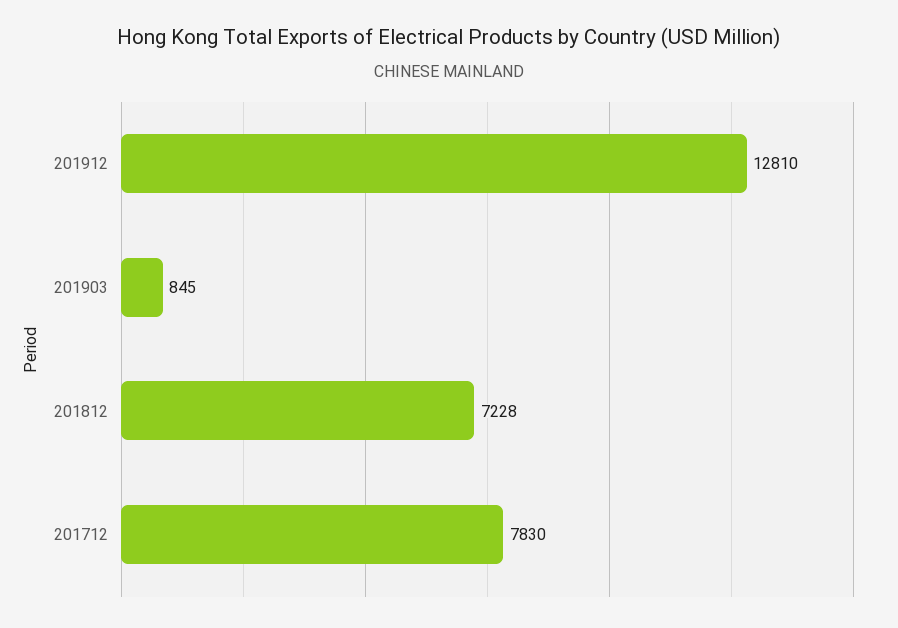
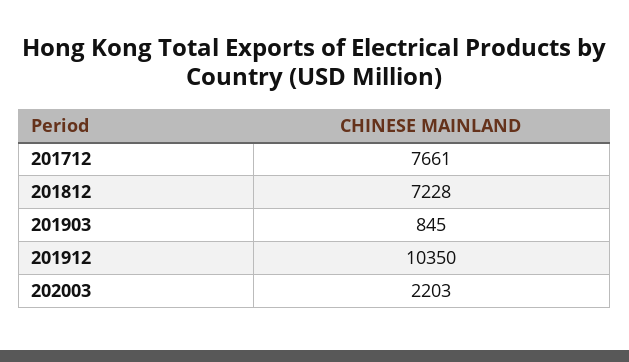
201912: 12810 -> 10350
201712: 7830 -> 7661
202003: none -> 2203

